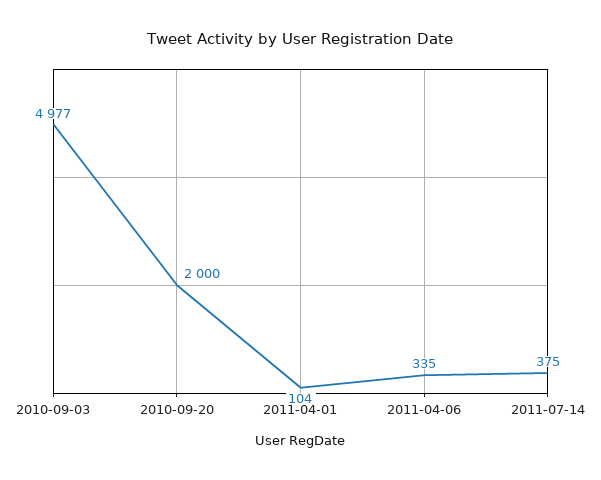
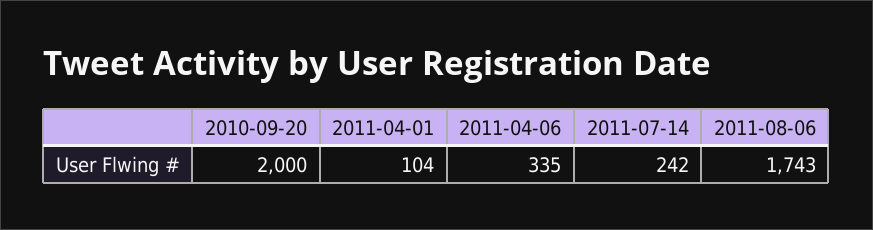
2010-09-03: 4977 -> none
2011-07-14: 375 -> 242
2011-08-06: none -> 1743

